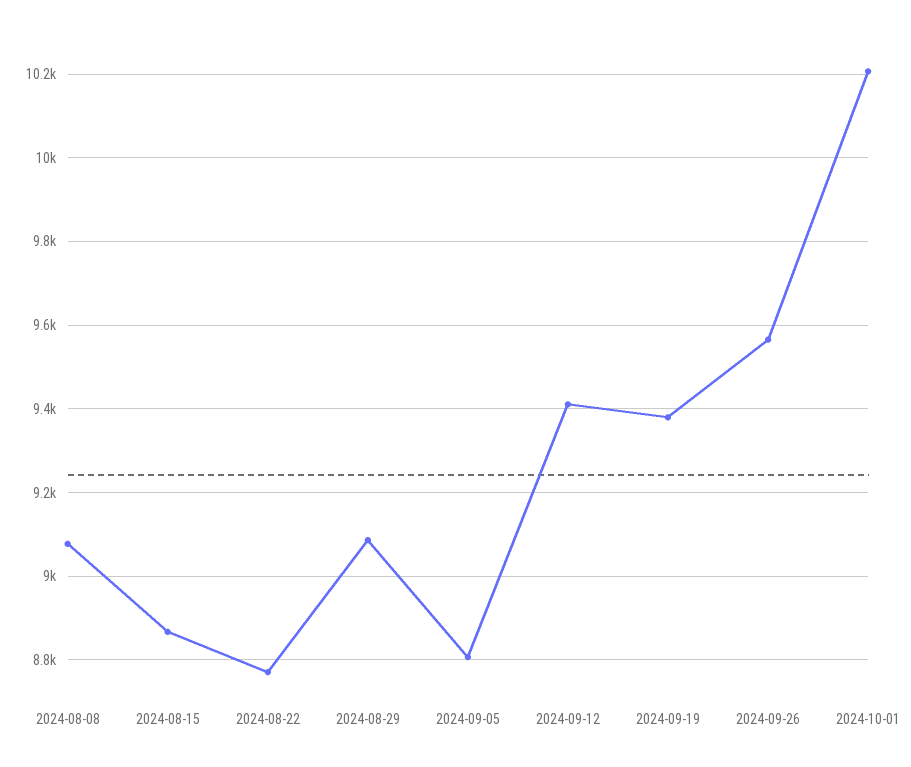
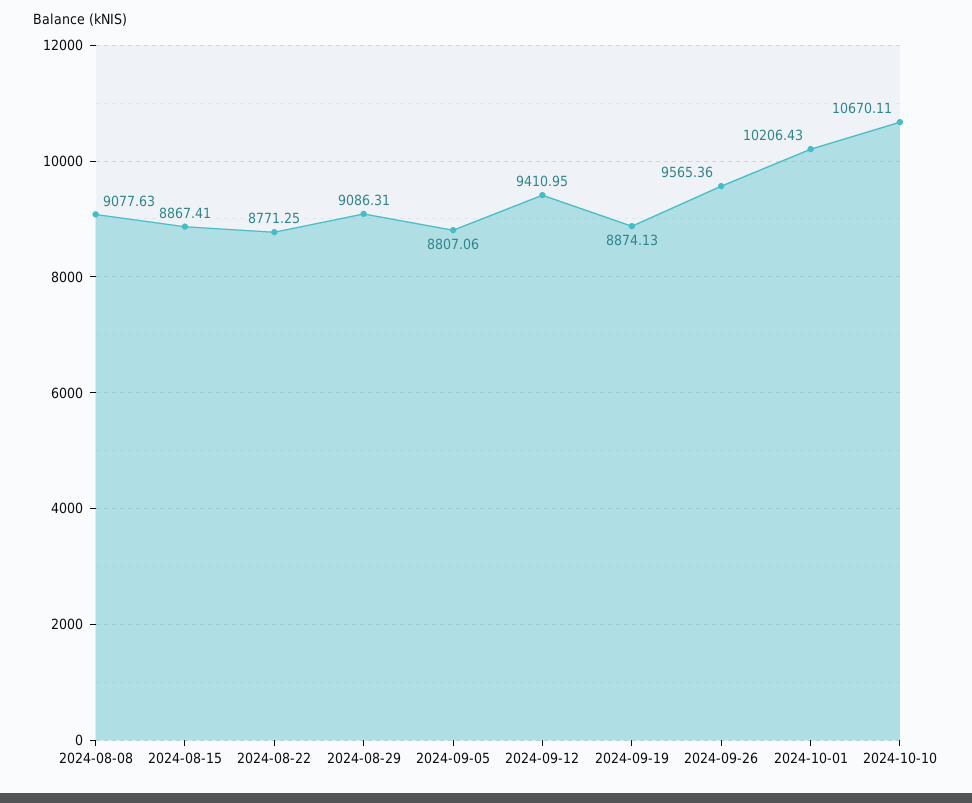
2024-09-19: 9380 -> 8874.13
2024-10-10: none -> 10670.11

